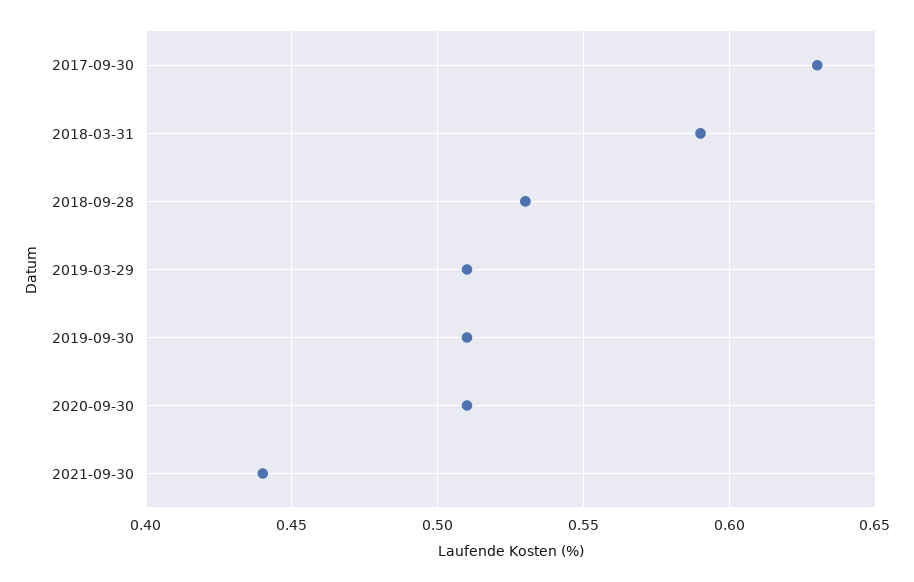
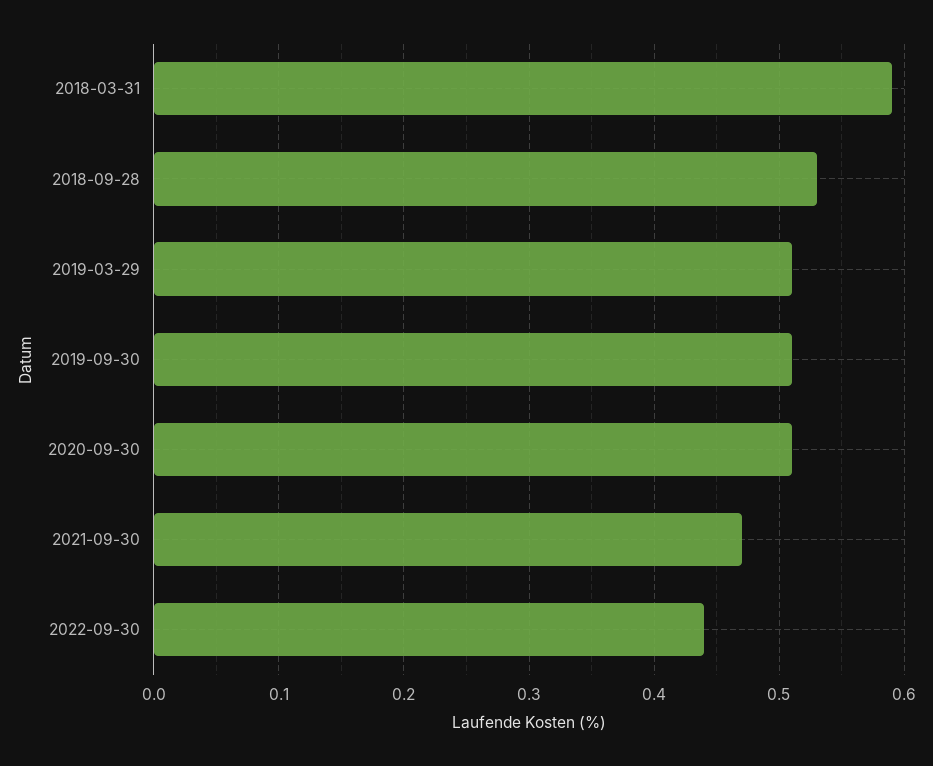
2017-09-30: 0.63 -> none
2021-09-30: 0.44 -> 0.47
2022-09-30: none -> 0.44

